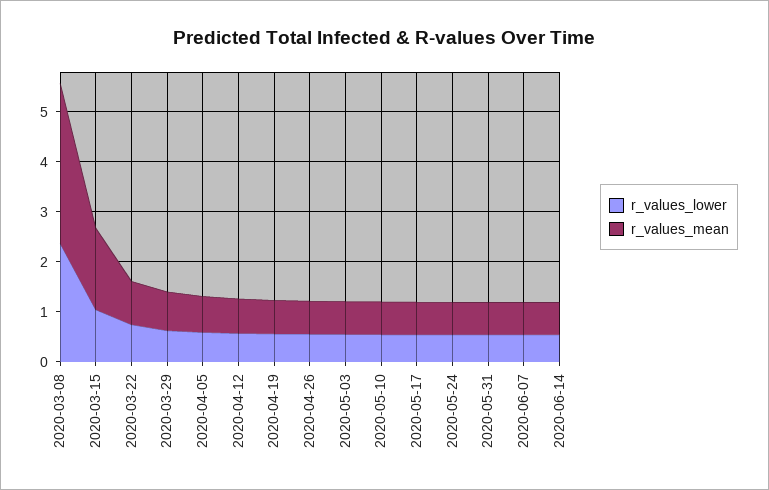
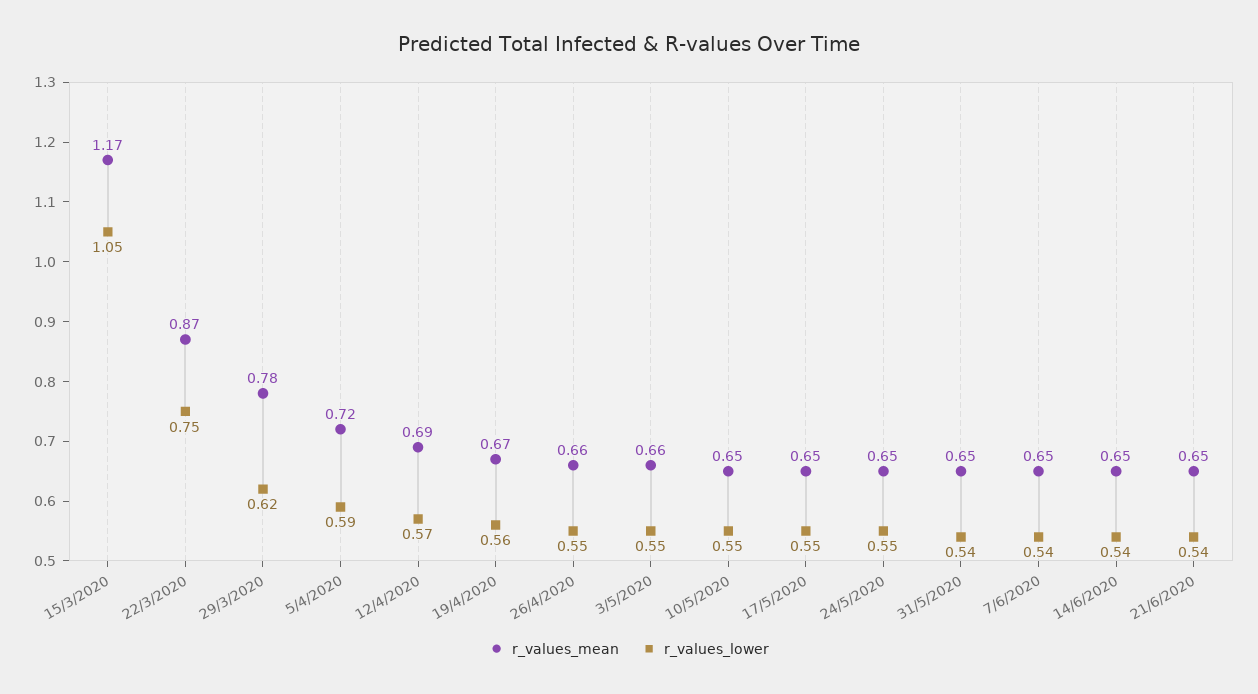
r_values_lower, 2020-03-08: 2.4 -> none
r_values_mean, 2020-03-08: 3.2 -> none
r_values_mean, 2020-03-15: 1.6 -> 1.17
r_values_mean, 21/6/2020: none -> 0.65
r_values_lower, 21/6/2020: none -> 0.54

